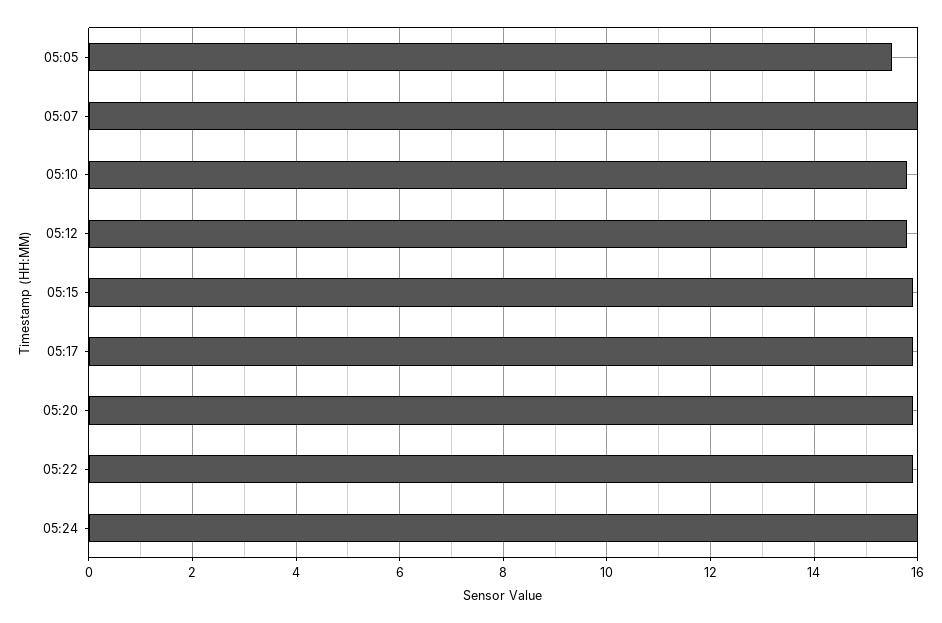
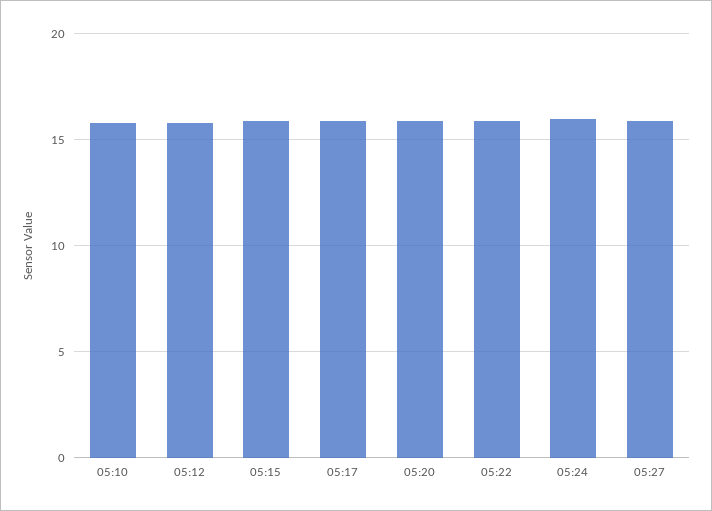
05:05: 15.5 -> none
05:07: 16 -> none
05:27: none -> 16

